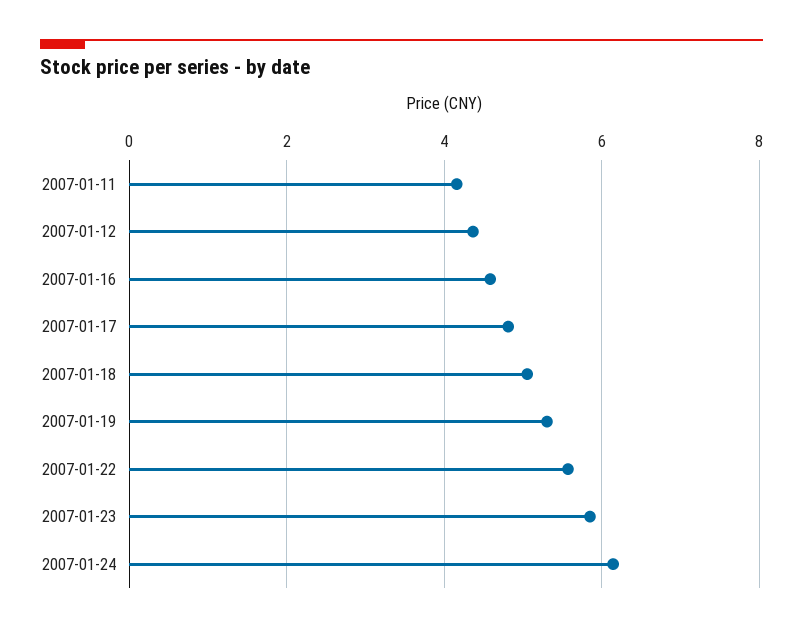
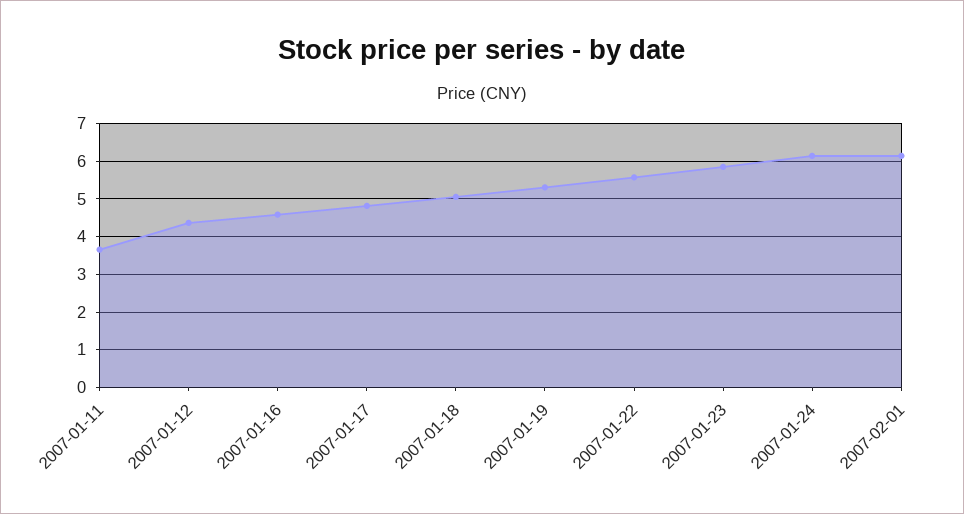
2007-01-11: 4.2 -> 3.6
2007-02-01: none -> 6.2

